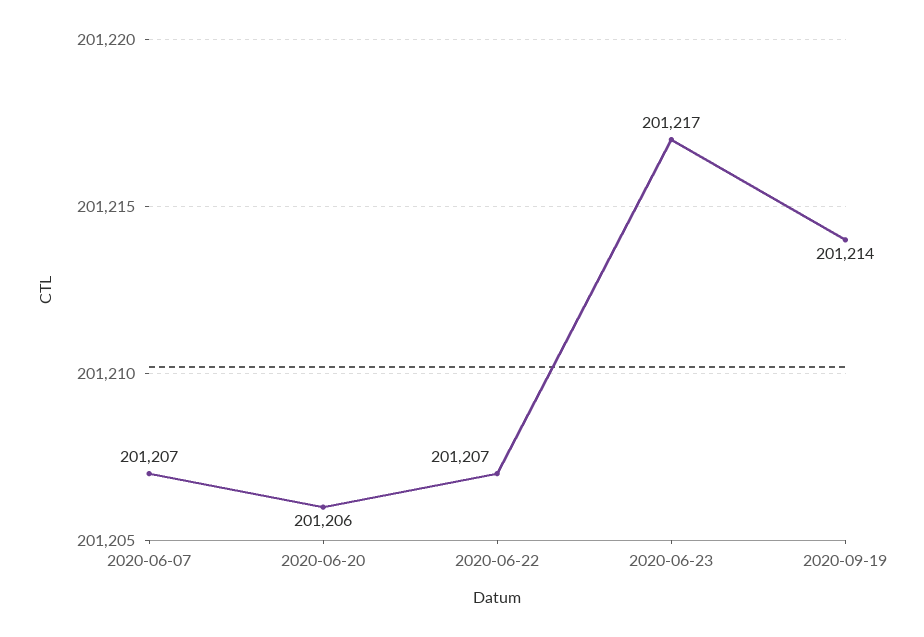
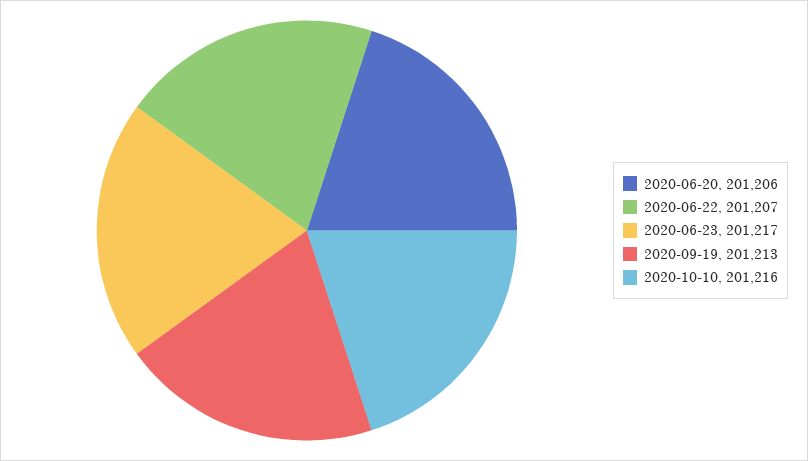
2020-06-07: 201207 -> none
2020-09-19: 201214 -> 201213
2020-10-10: none -> 201216

